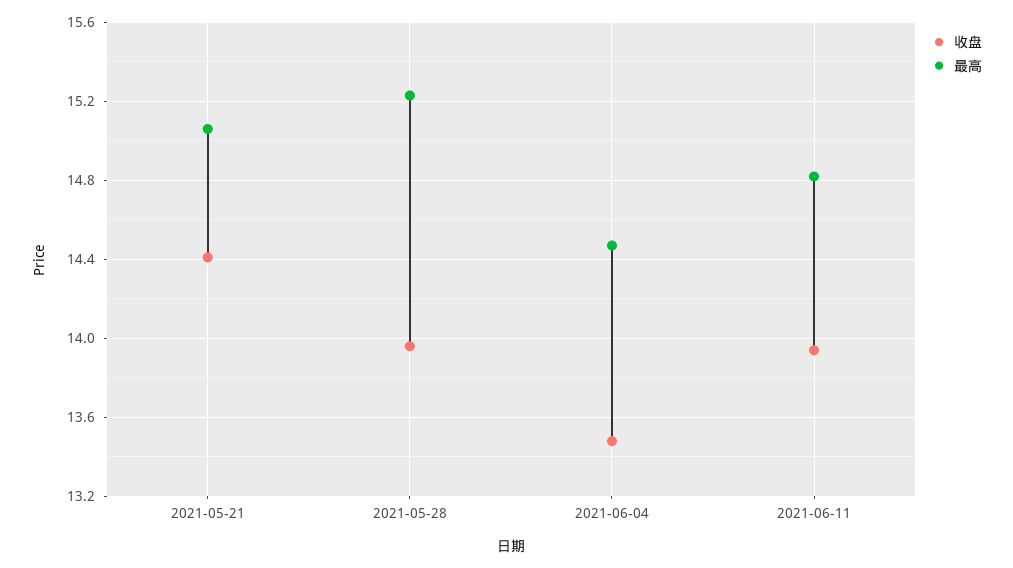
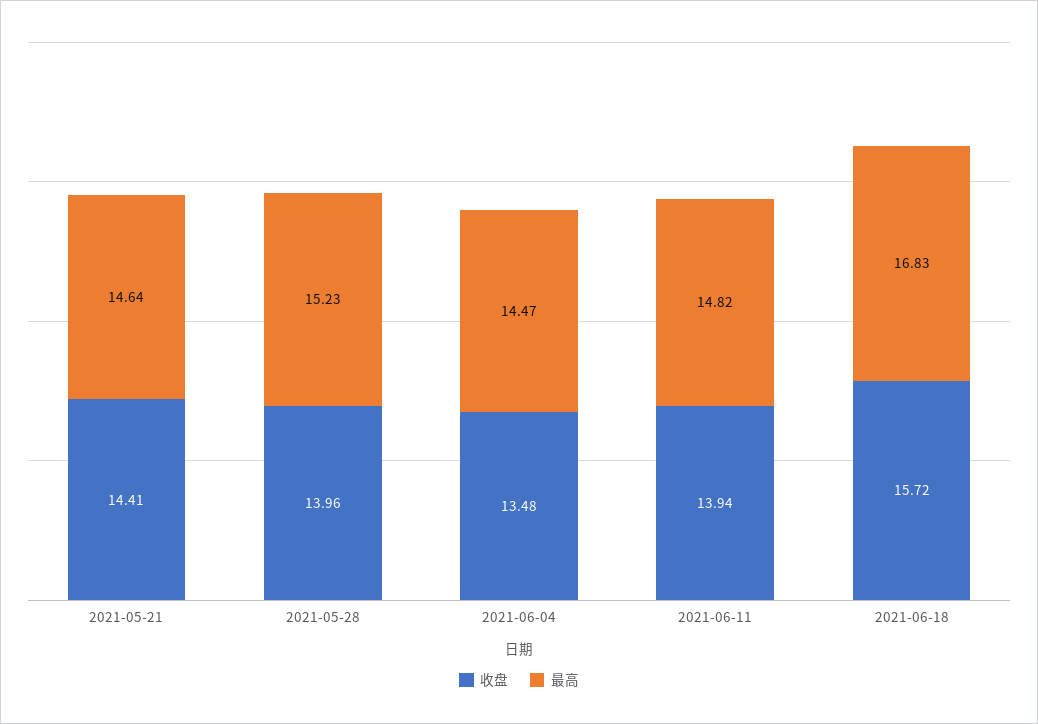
最高, 2021-05-21: 15.05 -> 14.64
收盘, 2021-06-18: none -> 15.72
最高, 2021-06-18: none -> 16.83

